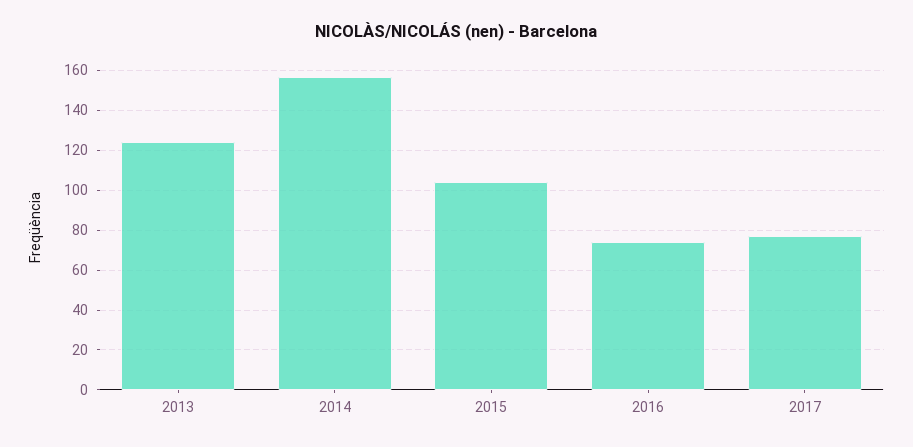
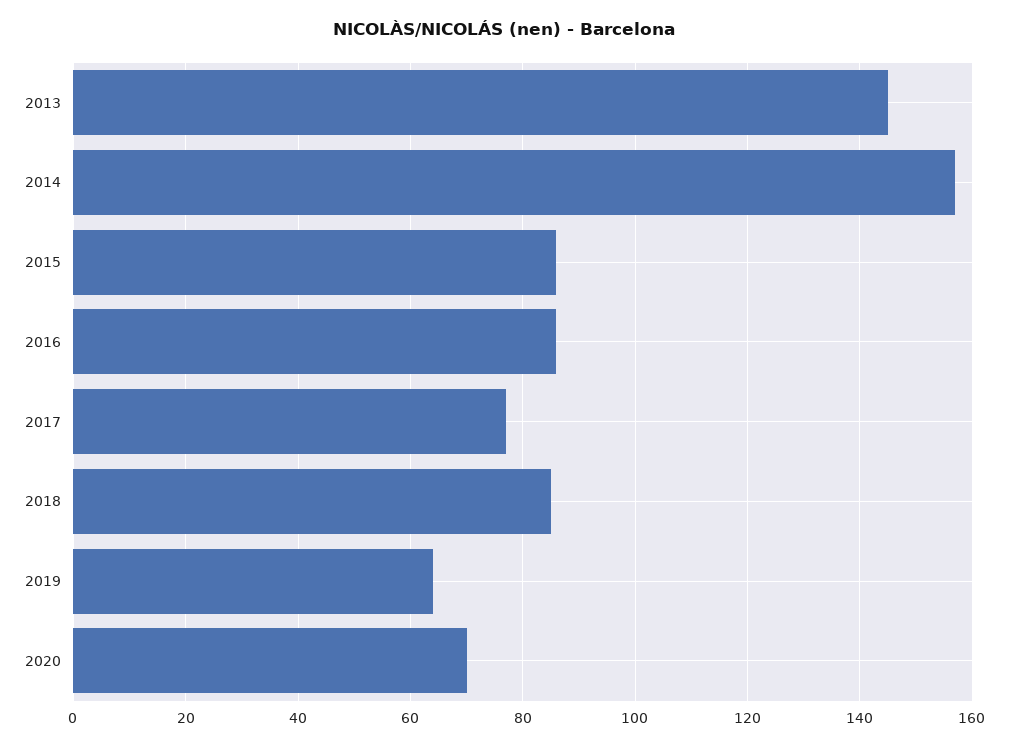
2013: 125 -> 145
2015: 105 -> 85
2016: 75 -> 85
2018: none -> 85
2019: none -> 65
2020: none -> 70

